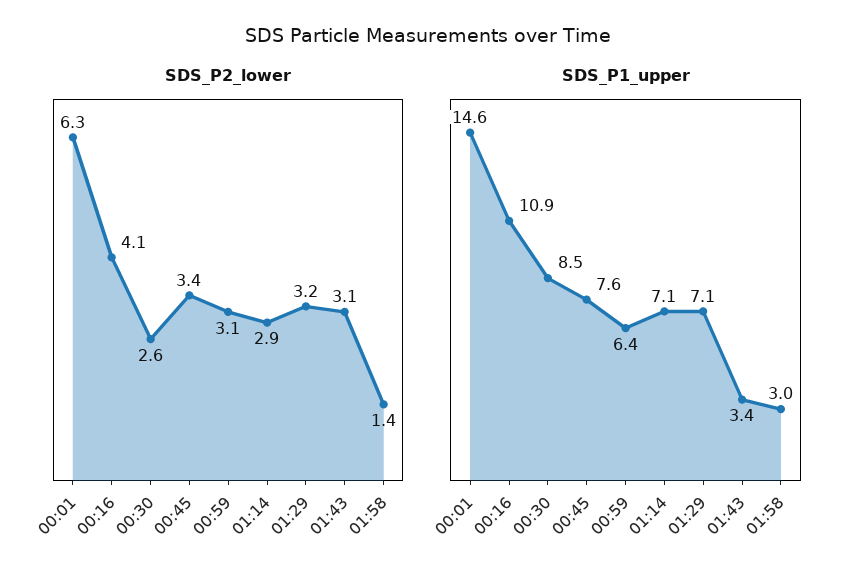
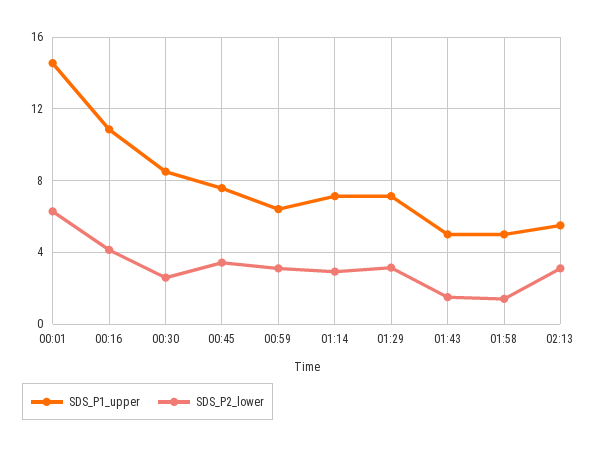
SDS_P2_lower, 01:43: 3.1 -> 1.5
SDS_P1_upper, 01:43: 3.4 -> 5
SDS_P1_upper, 01:58: 3 -> 5
SDS_P1_upper, 02:13: none -> 5.5
SDS_P2_lower, 02:13: none -> 3

